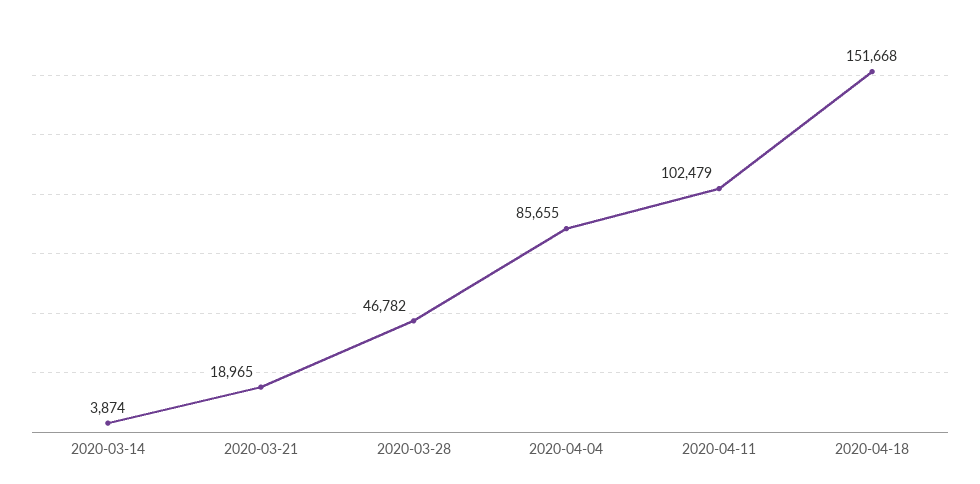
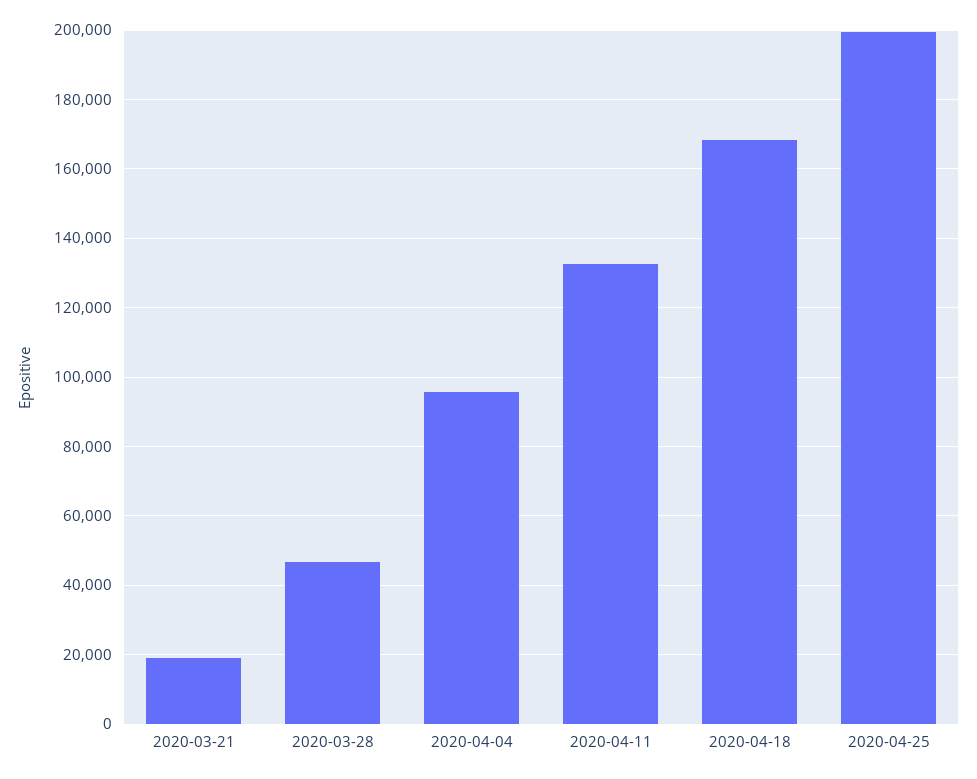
2020-03-14: 3874 -> none
2020-04-04: 85655 -> 96000
2020-04-11: 102479 -> 132000
2020-04-18: 151668 -> 168000
2020-04-25: none -> 200000

